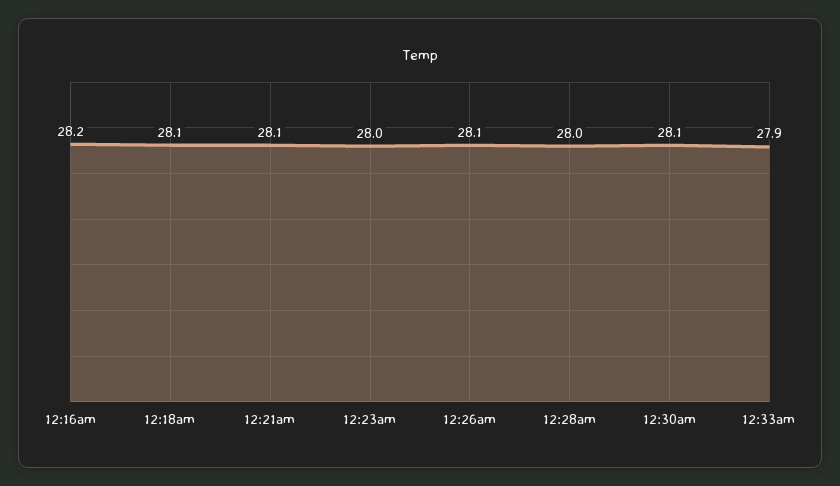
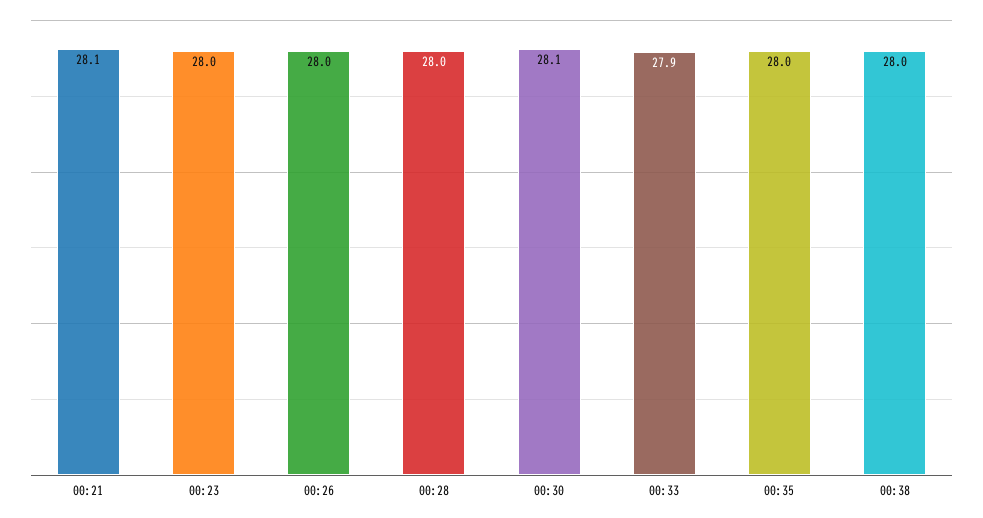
12:16am: 28.2 -> none
12:18am: 28.1 -> none
12:26am: 28.1 -> 28
00:35: none -> 28
00:38: none -> 28

